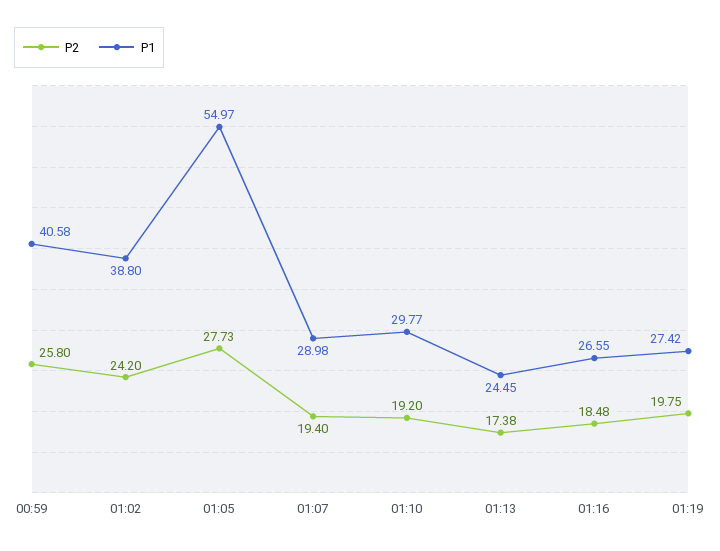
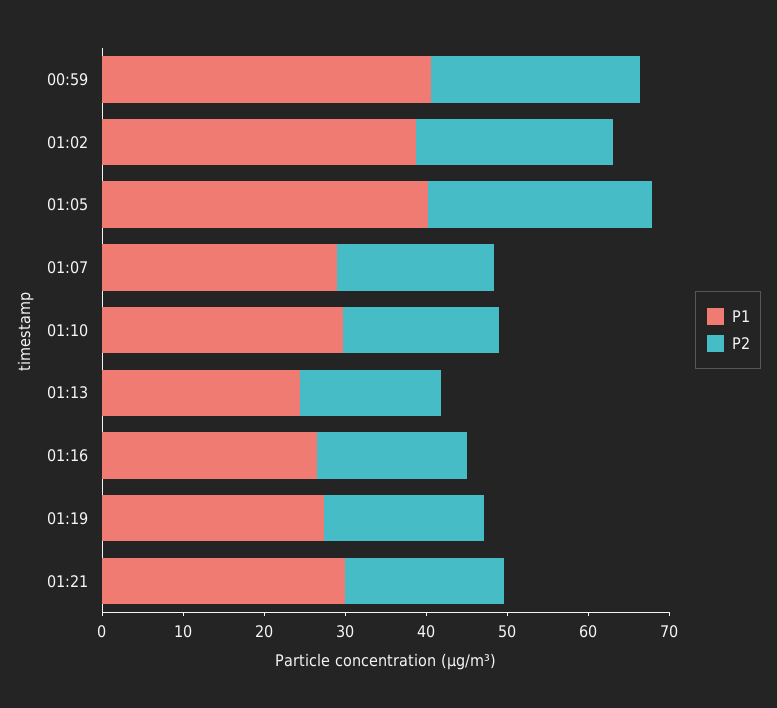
P1, 01:05: 54.97 -> 40
P1, 01:21: none -> 30
P2, 01:21: none -> 20

